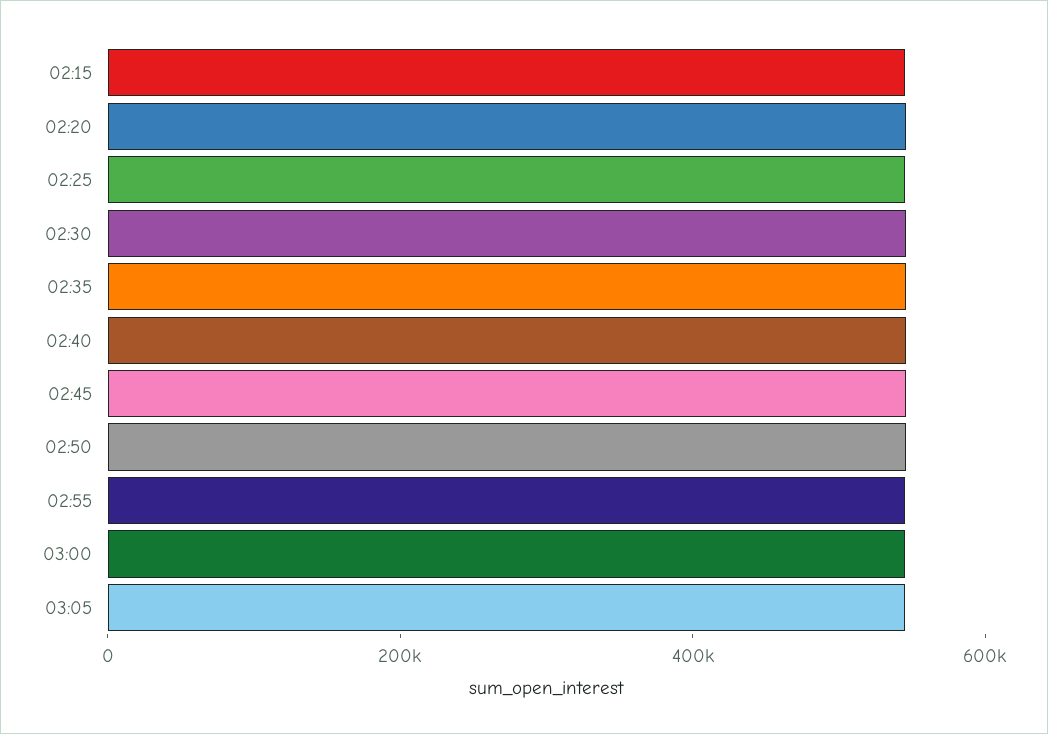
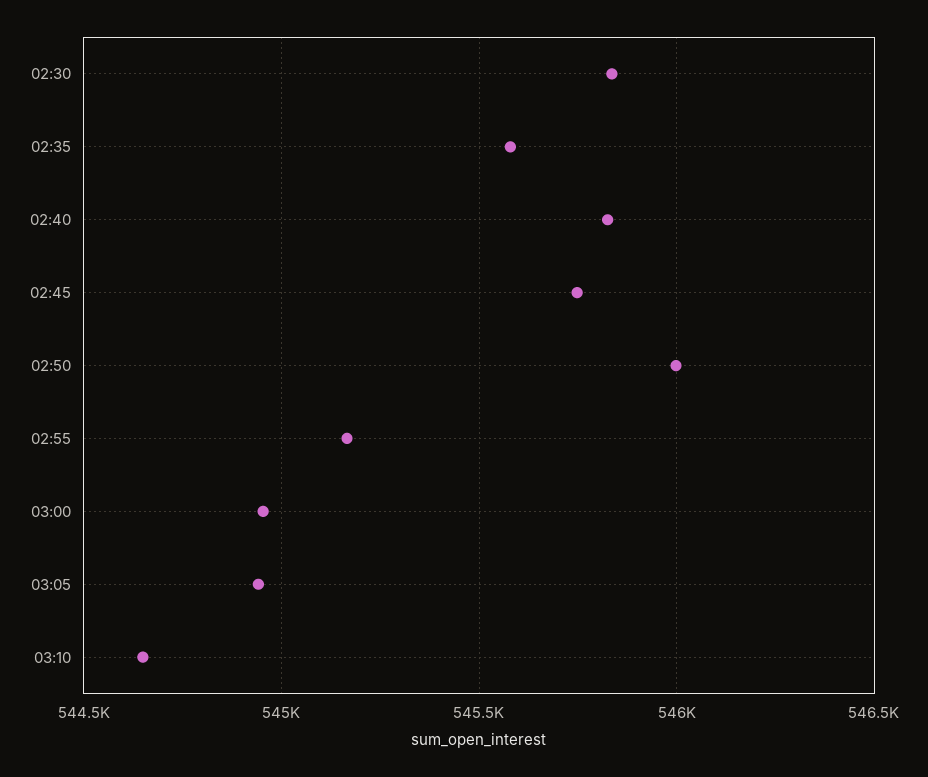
02:15: 550000 -> none
02:20: 550000 -> none
02:25: 550000 -> none
03:10: none -> 544650

